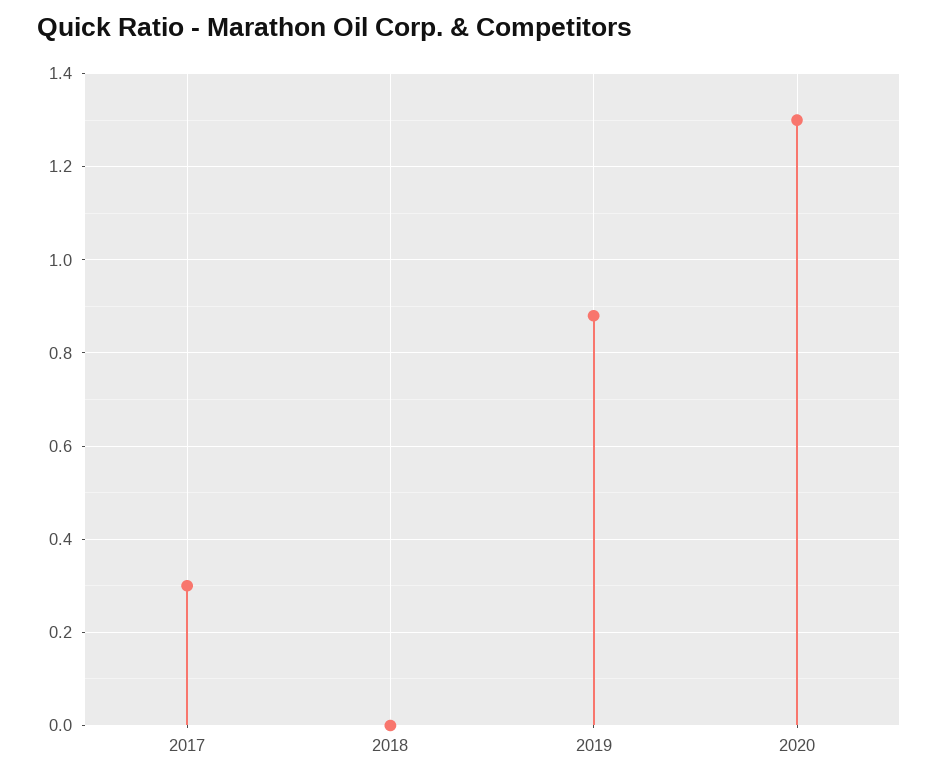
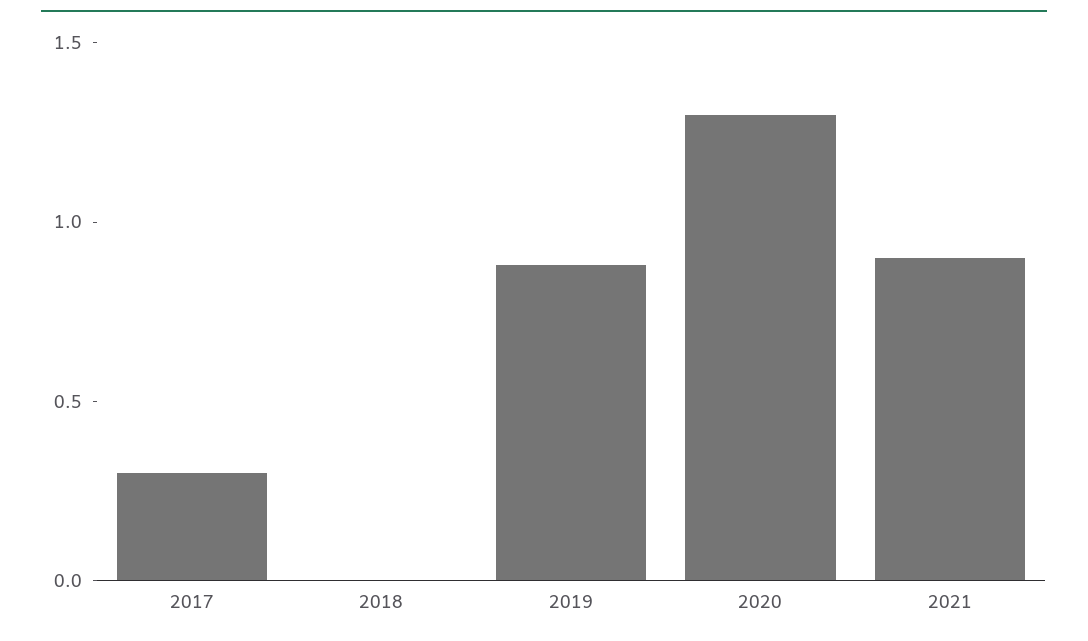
2021: none -> 0.9

